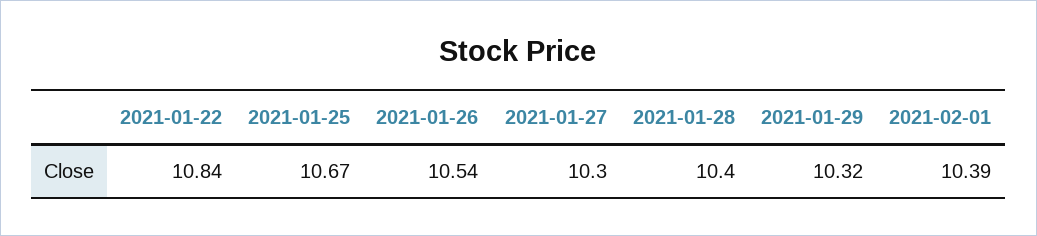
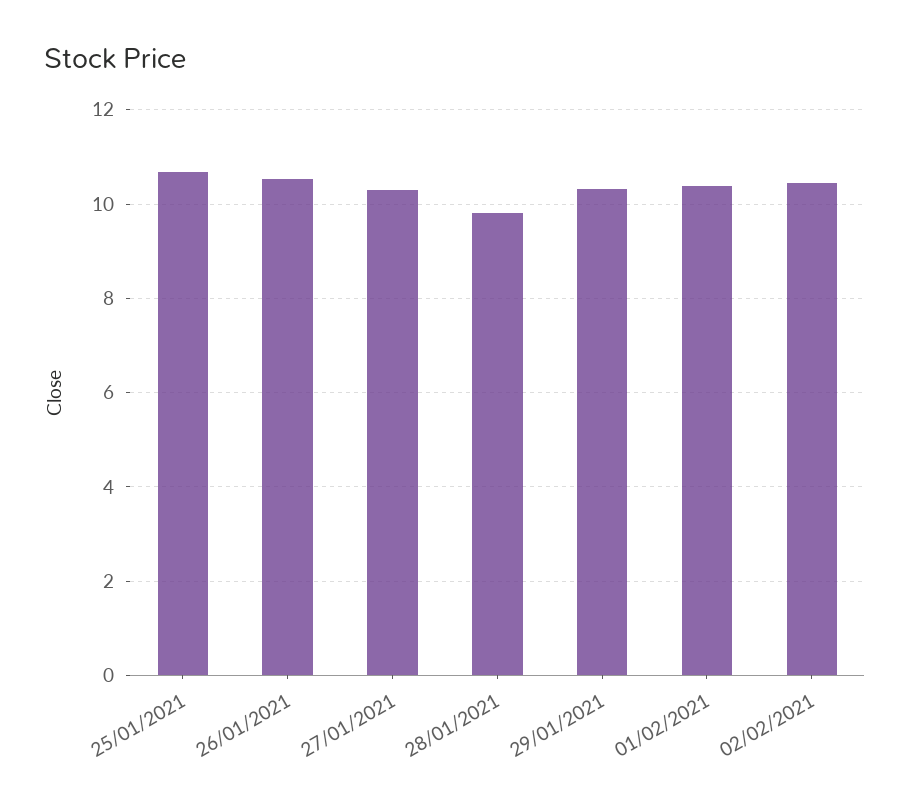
2021-01-22: 10.84 -> none
2021-01-28: 10.4 -> 9.8
02/02/2021: none -> 10.4

